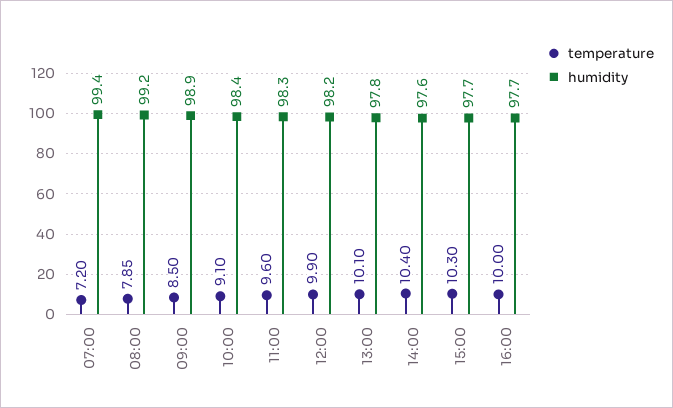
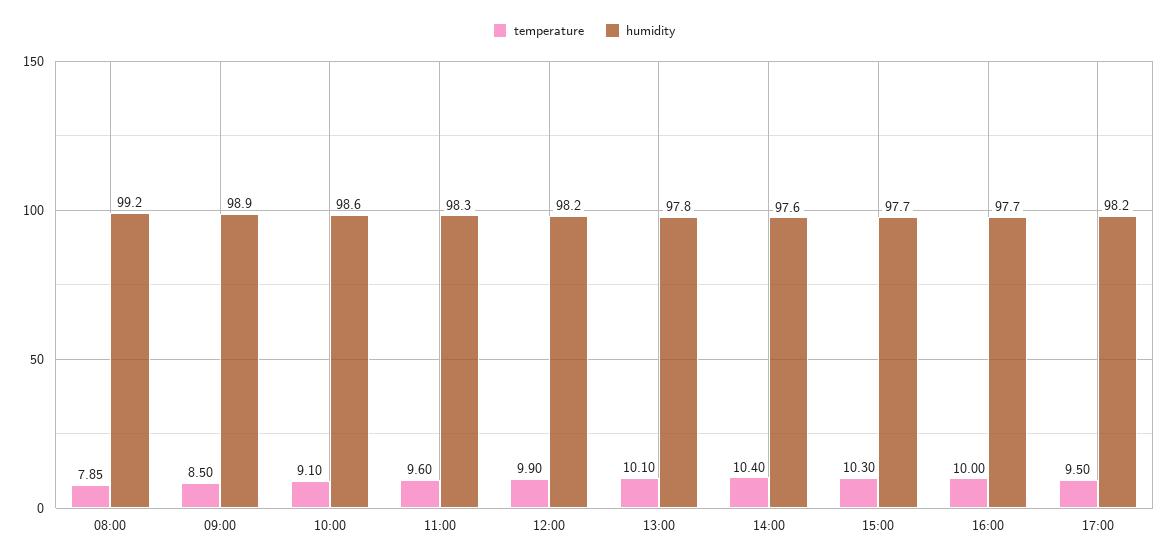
temperature, 07:00: 7.2 -> none
humidity, 07:00: 99.4 -> none
humidity, 10:00: 98.4 -> 98.6
temperature, 17:00: none -> 9.5
humidity, 17:00: none -> 98.2

